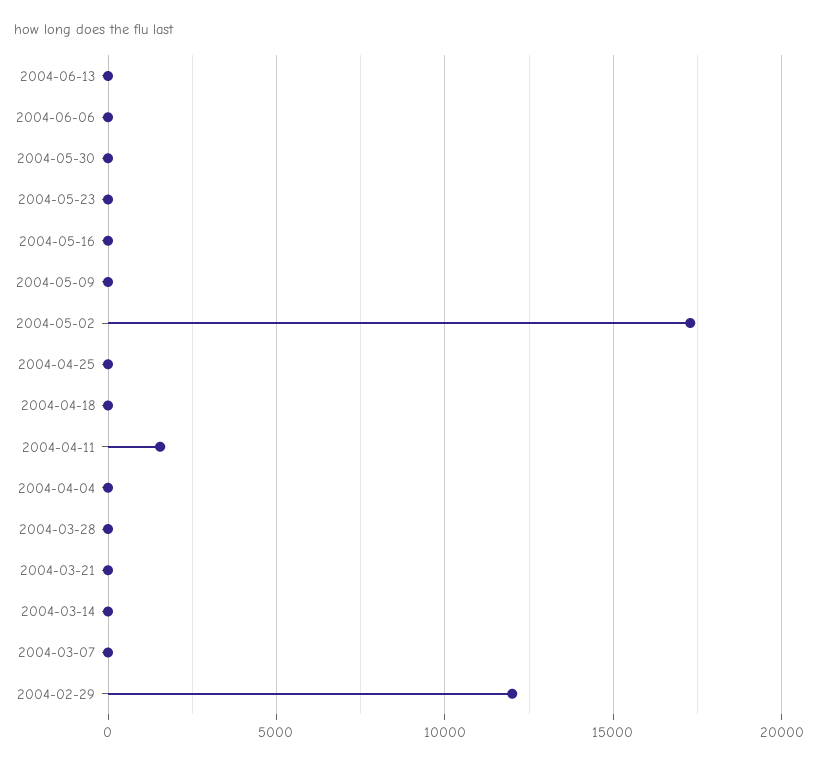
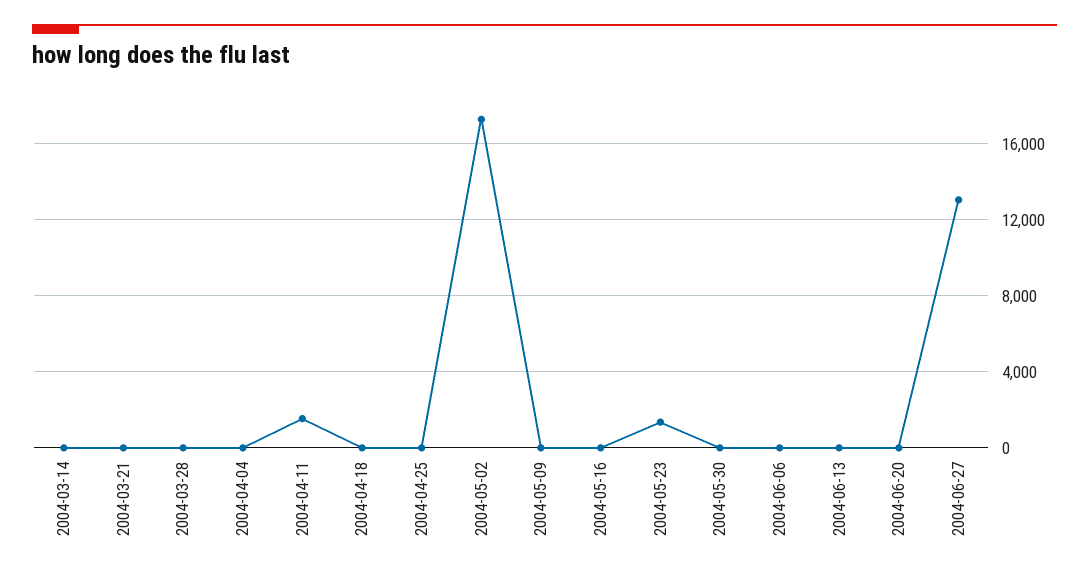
2004-05-23: 0 -> 1500
2004-03-07: 0 -> none
2004-02-29: 12000 -> none
2004-06-20: none -> 0
2004-06-27: none -> 13000

